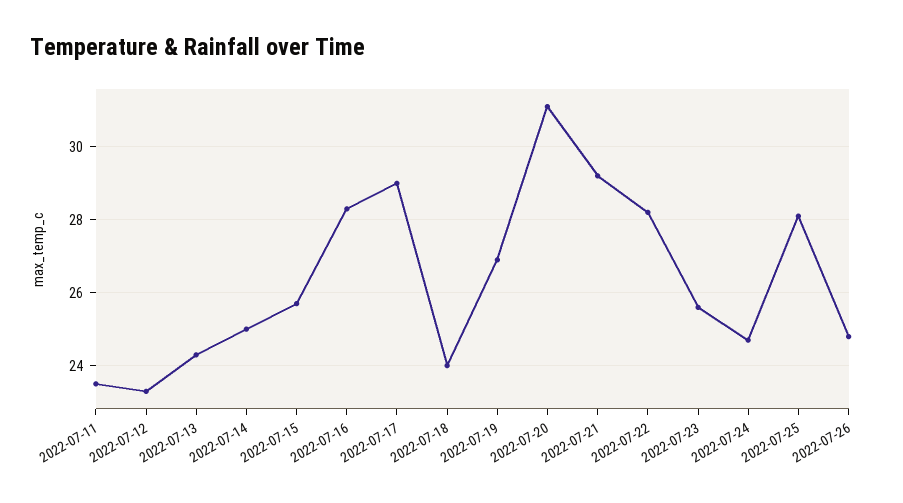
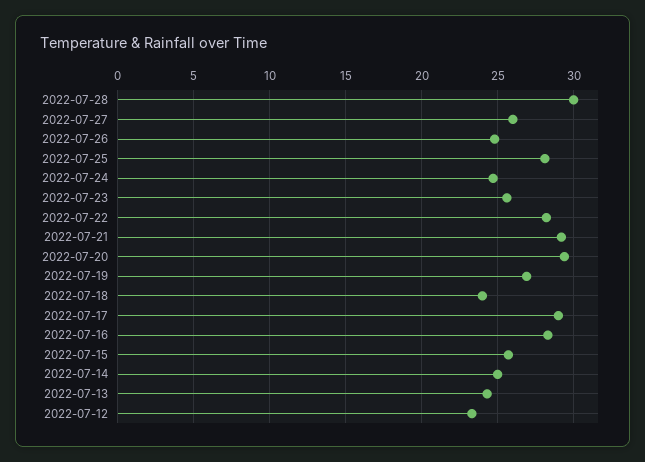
2022-07-11: 23.5 -> none
2022-07-20: 31 -> 29.5
2022-07-28: none -> 30
2022-07-27: none -> 26

